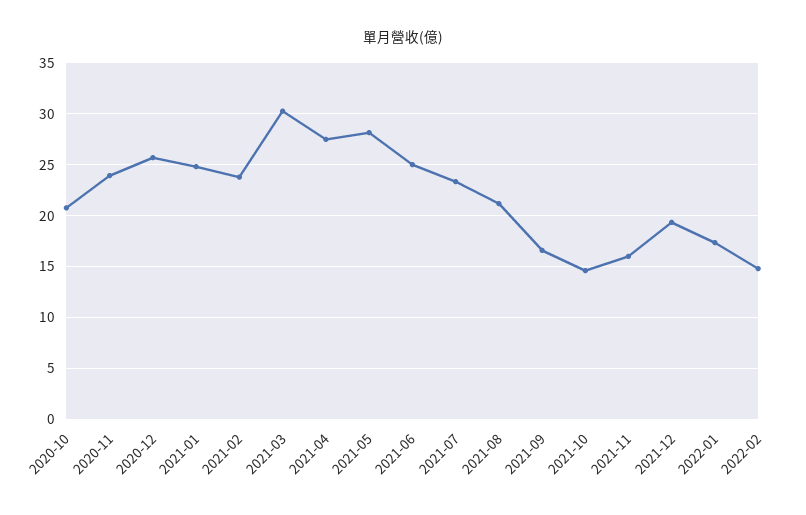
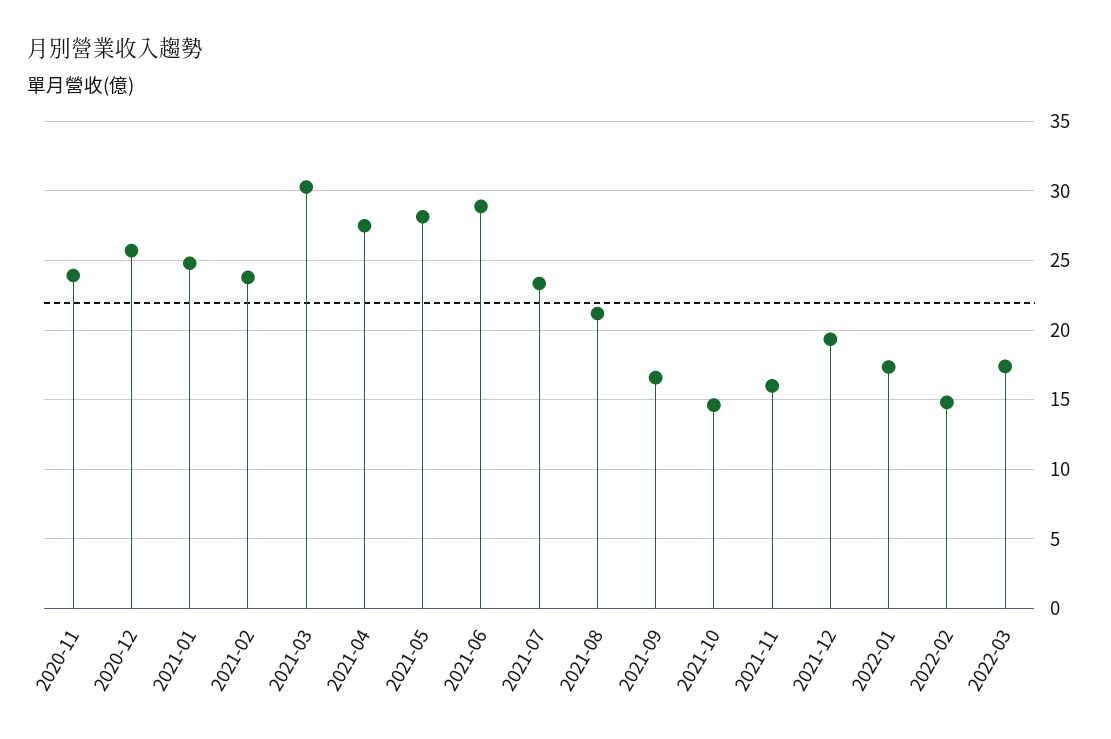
2020-10: 21 -> none
2021-06: 25 -> 29
2022-03: none -> 17.5

